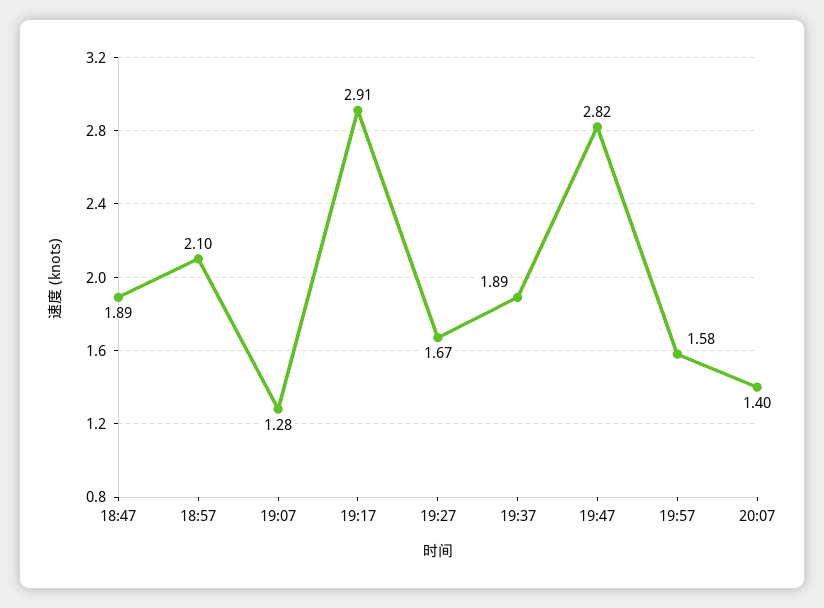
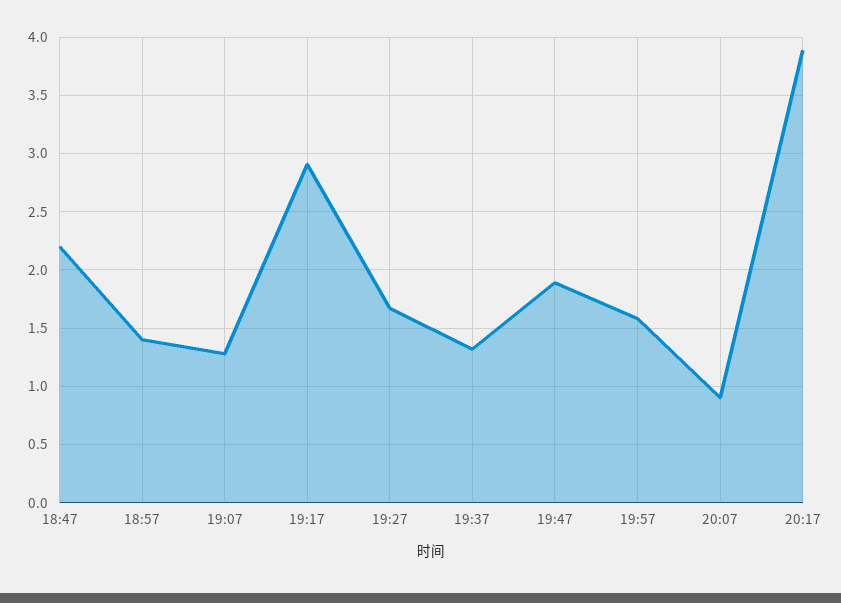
18:47: 1.89 -> 2.2
18:57: 2.1 -> 1.4
19:37: 1.89 -> 1.3
19:47: 2.82 -> 1.9
20:07: 1.4 -> 0.9
20:17: none -> 3.9

